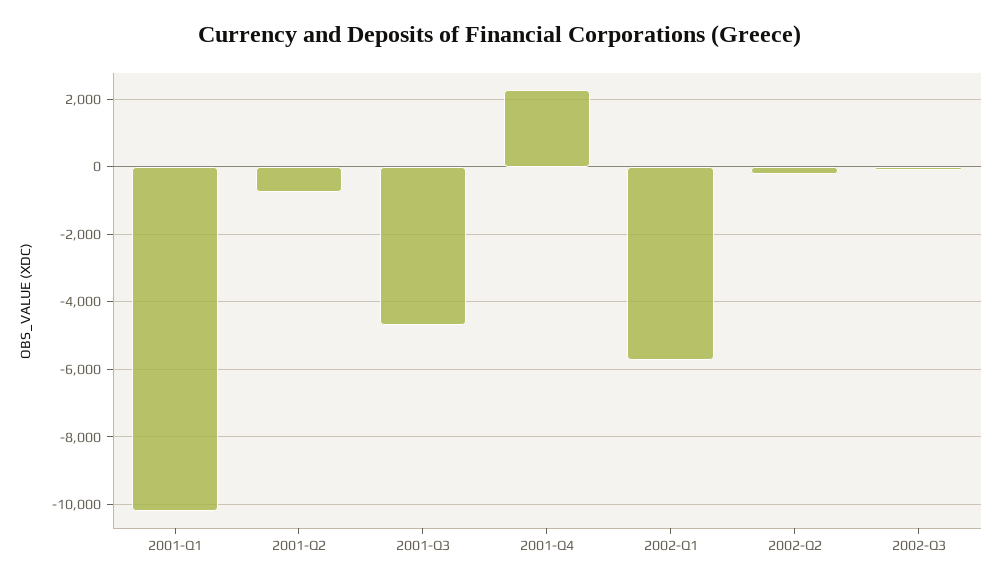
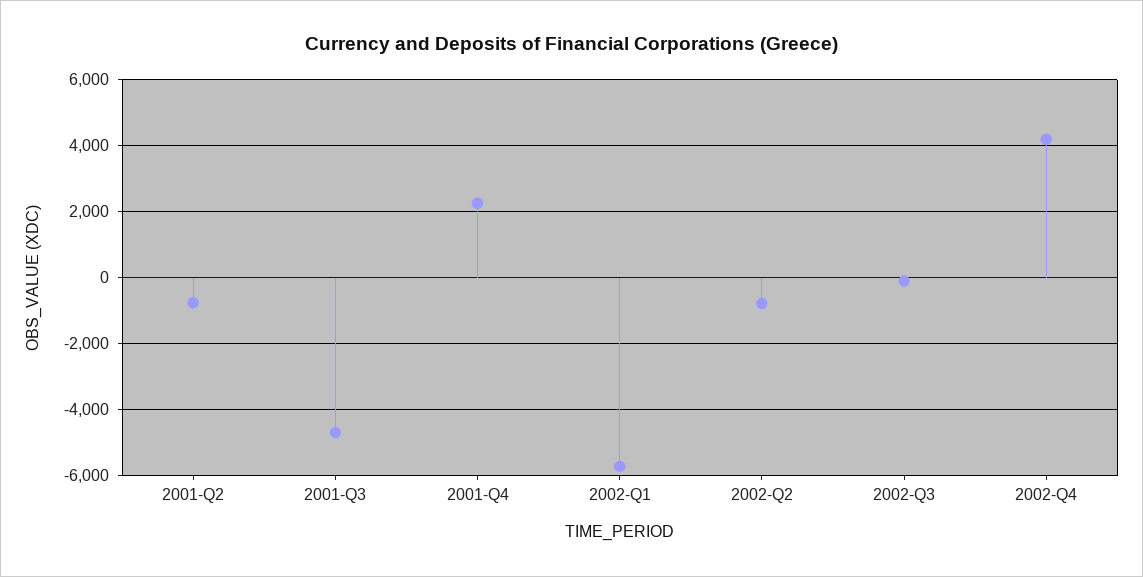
2001-Q1: -10200 -> none
2002-Q2: -200 -> -800
2002-Q4: none -> 4200

